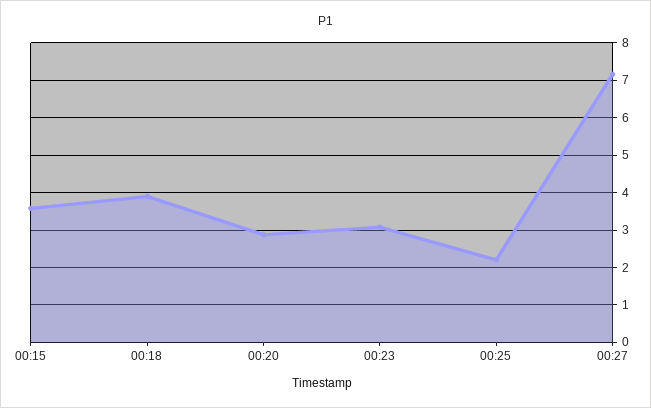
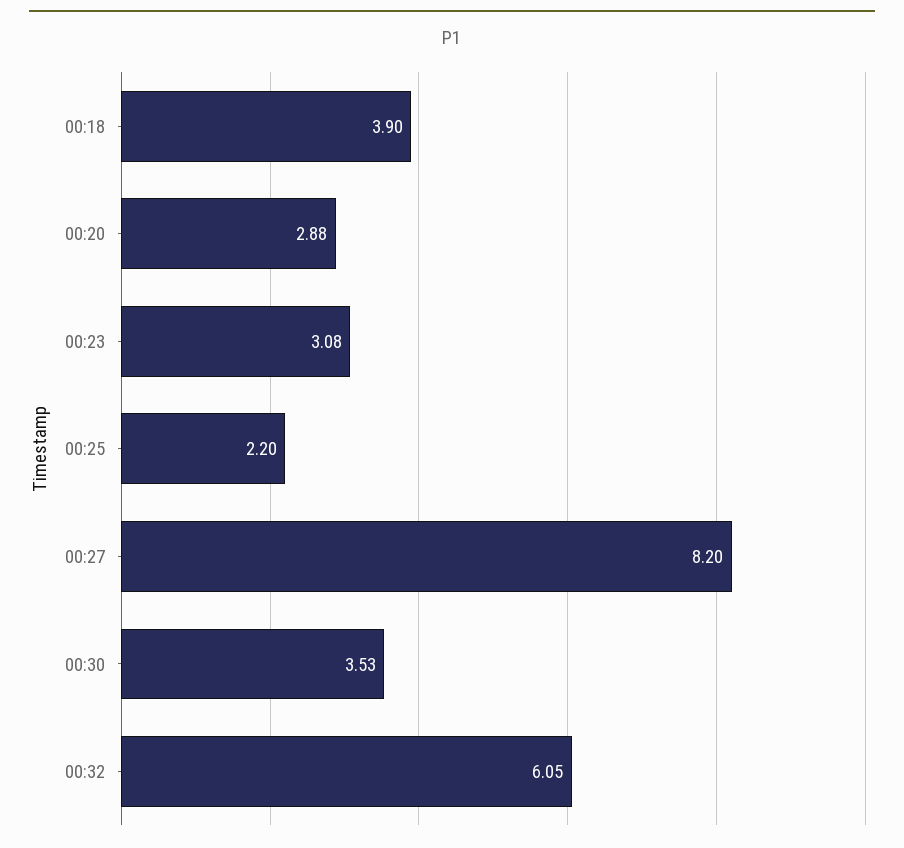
00:15: 3.6 -> none
00:27: 7.2 -> 8.2
00:30: none -> 3.53
00:32: none -> 6.05

